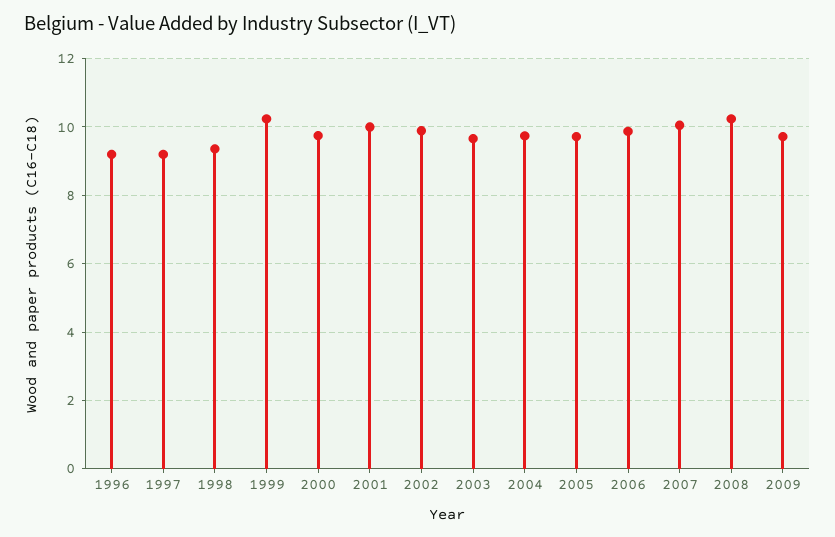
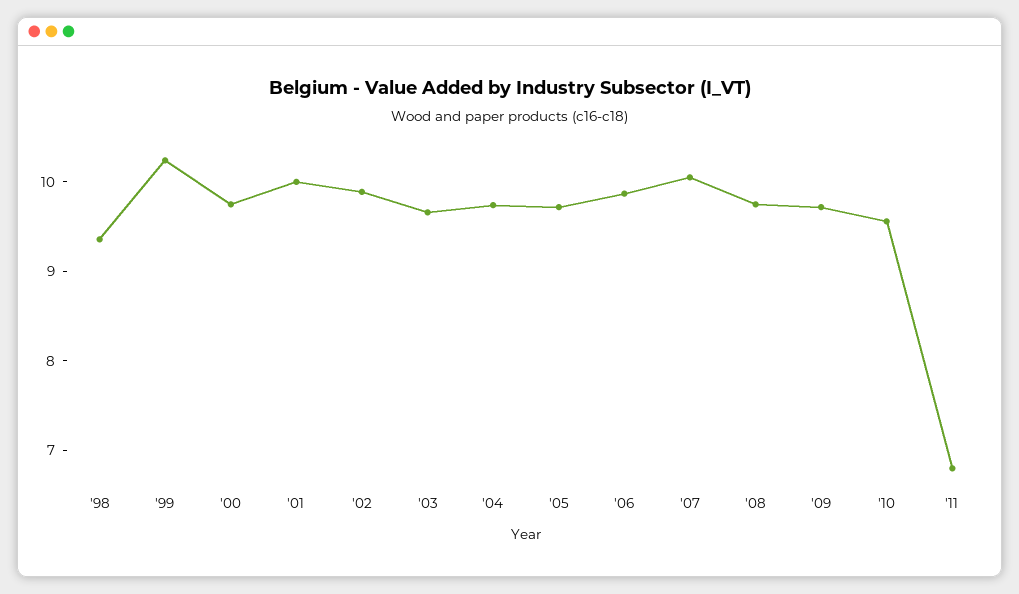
1996: 9.2 -> none
1997: 9.2 -> none
2008: 10.2 -> 9.8
'10: none -> 9.6
'11: none -> 6.8

